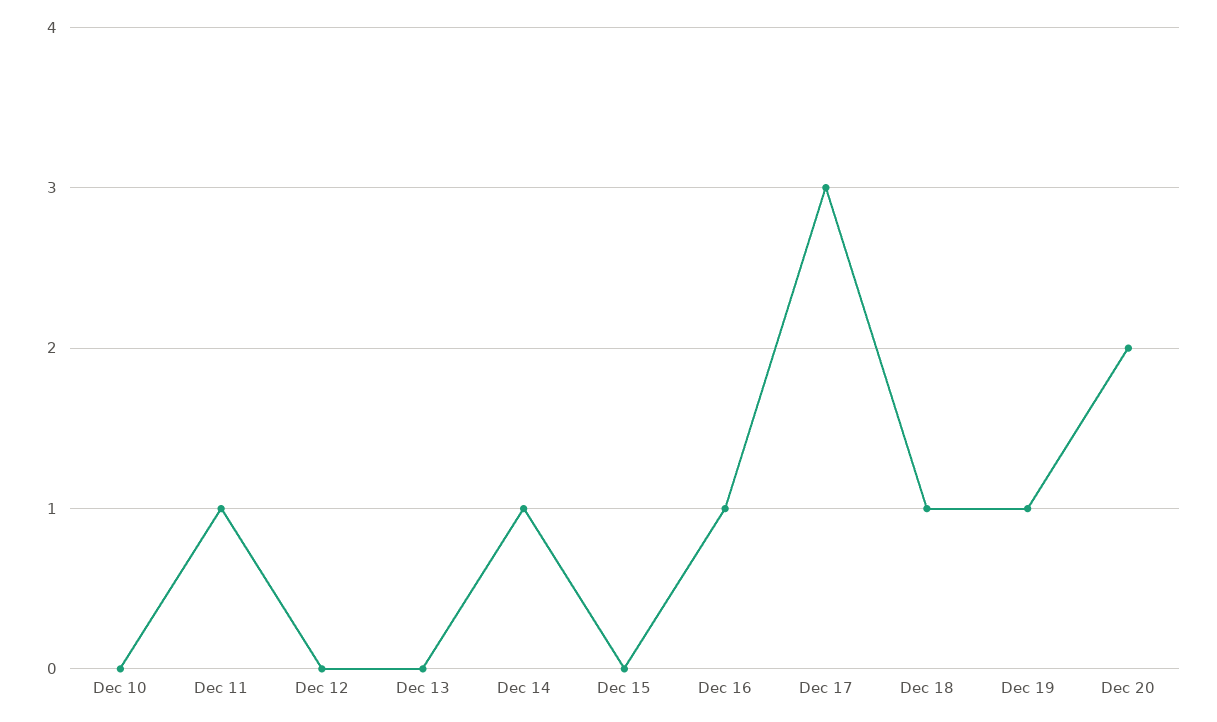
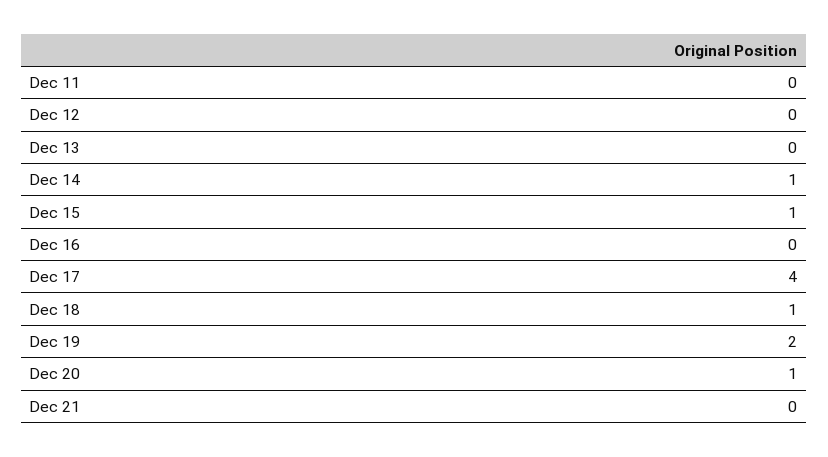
Dec 10: 0 -> none
Dec 11: 1 -> 0
Dec 15: 0 -> 1
Dec 16: 1 -> 0
Dec 17: 3 -> 4
Dec 19: 1 -> 2
Dec 20: 2 -> 1
Dec 21: none -> 0

